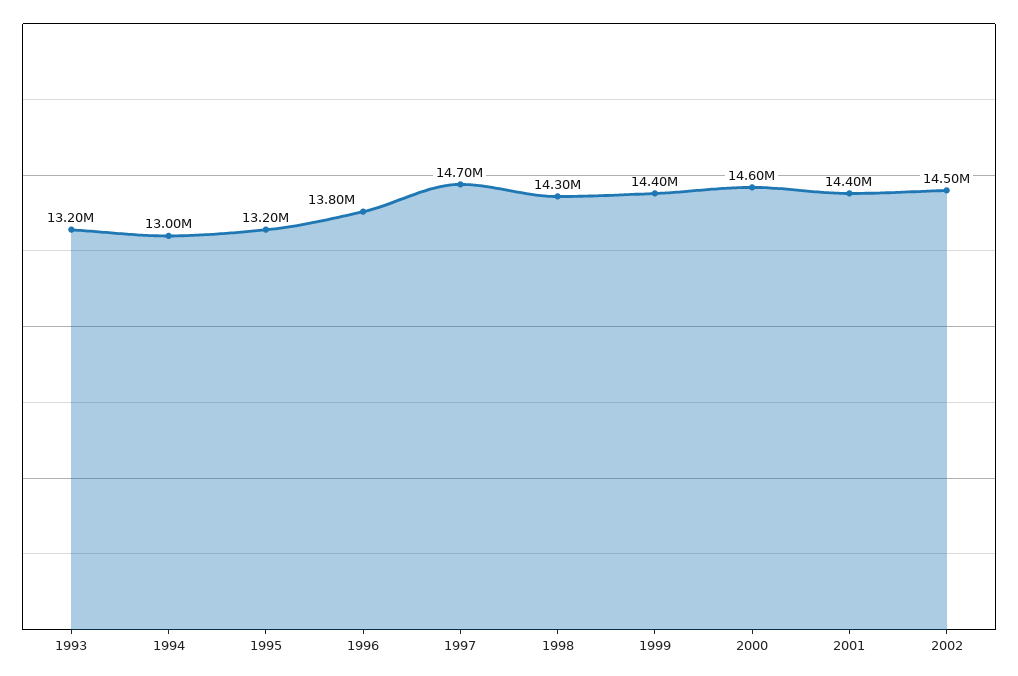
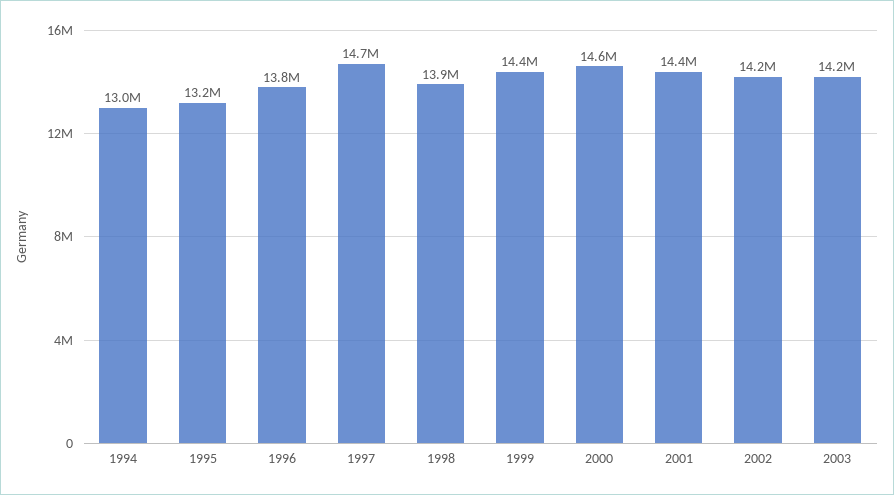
1993: 13200000 -> none
1998: 14300000 -> 13900000
2002: 14500000 -> 14200000
2003: none -> 14200000

